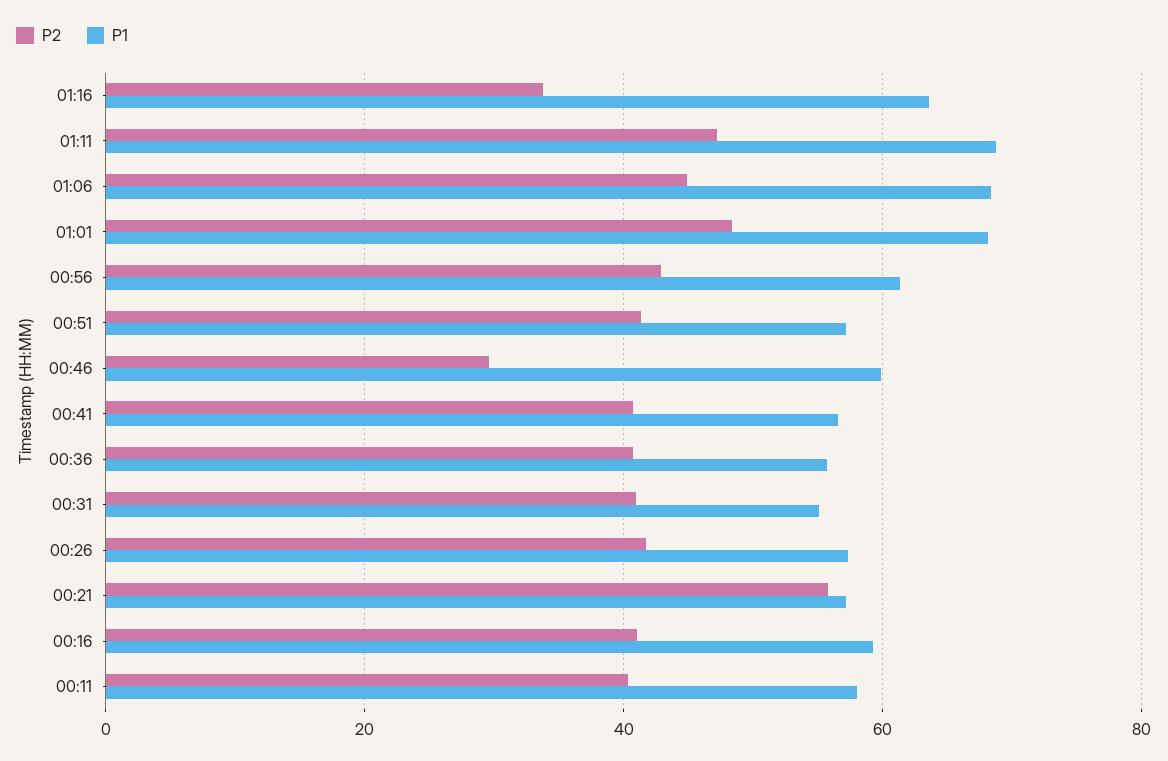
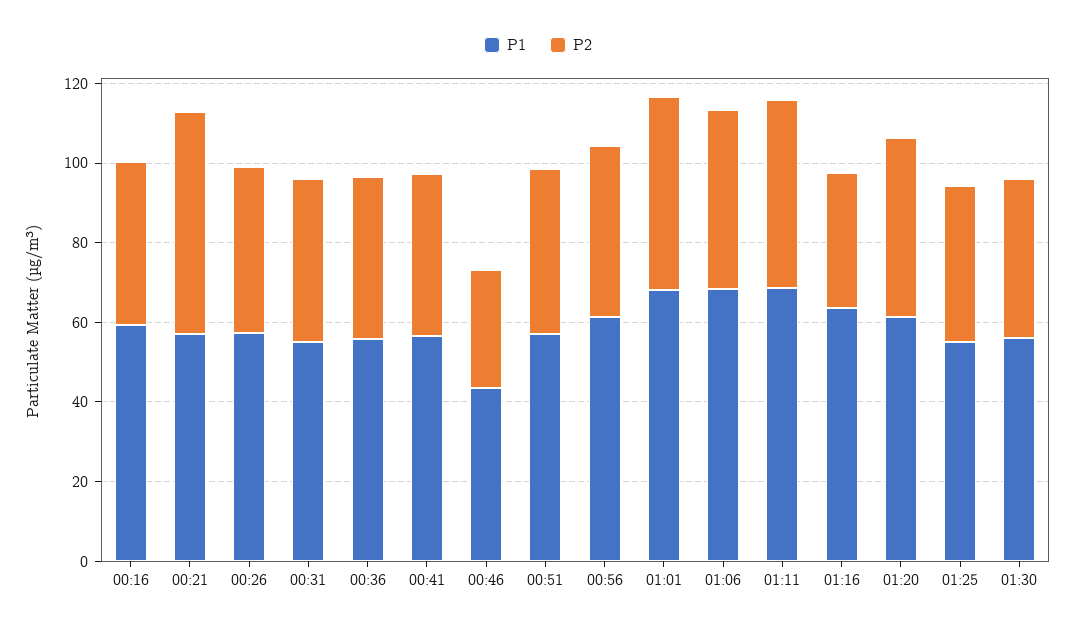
P1, 00:46: 60 -> 45
P2, 00:11: 40 -> none
P1, 00:11: 58 -> none
P1, 01:20: none -> 60
P2, 01:20: none -> 45
P1, 01:25: none -> 55
P2, 01:25: none -> 40
P1, 01:30: none -> 55
P2, 01:30: none -> 40

